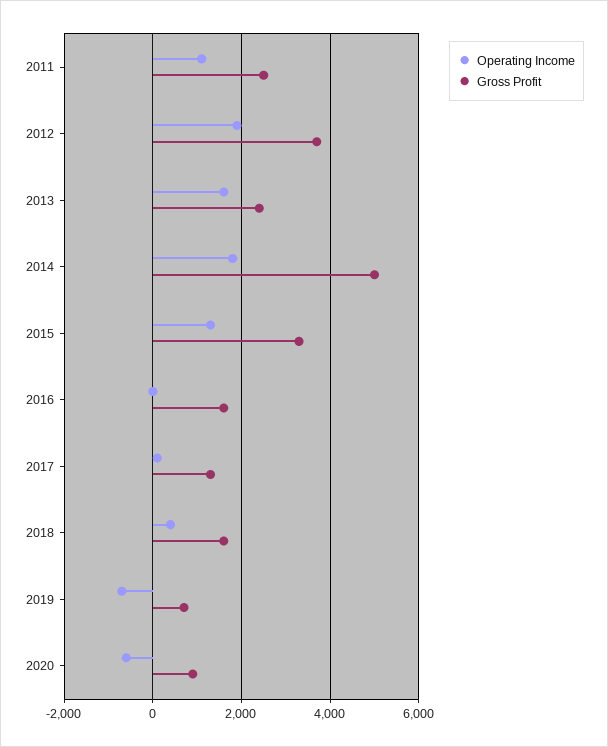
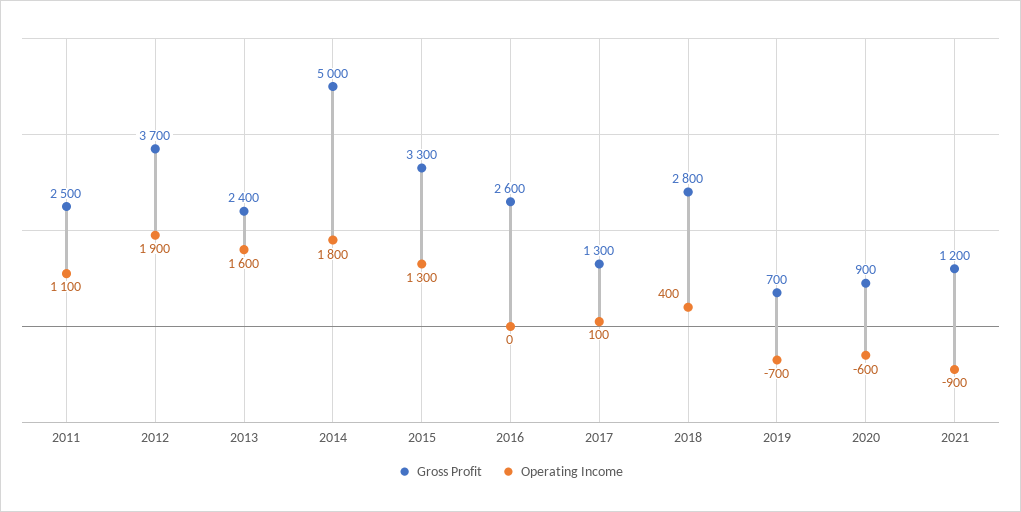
Gross Profit, 2016: 1600 -> 2600
Gross Profit, 2018: 1600 -> 2800
Gross Profit, 2021: none -> 1200
Operating Income, 2021: none -> -900

